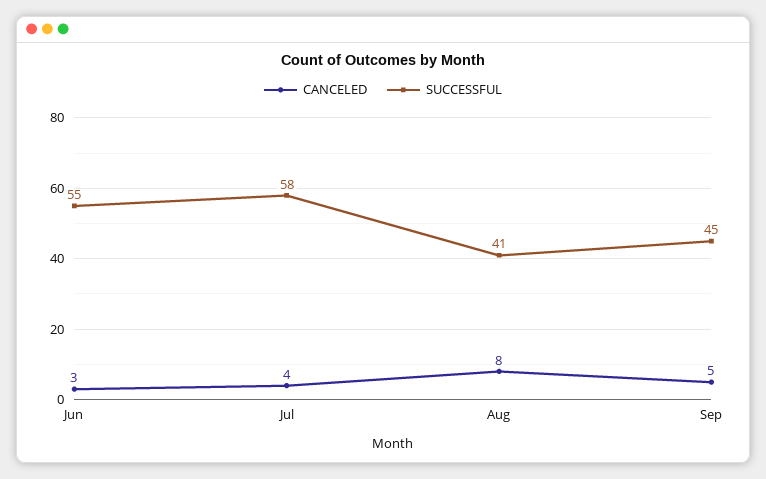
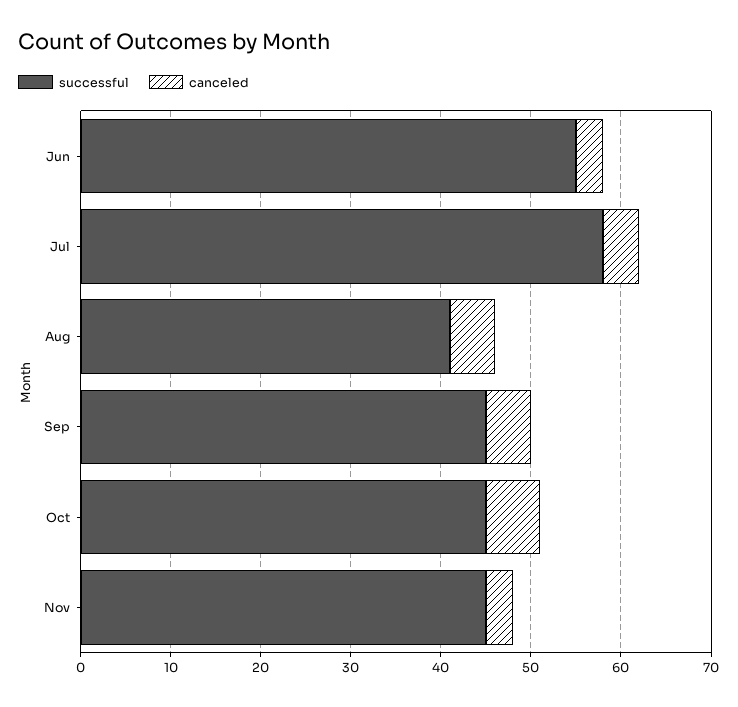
CANCELED, Aug: 8 -> 5
SUCCESSFUL, Oct: none -> 45
CANCELED, Oct: none -> 6
SUCCESSFUL, Nov: none -> 45
CANCELED, Nov: none -> 3

